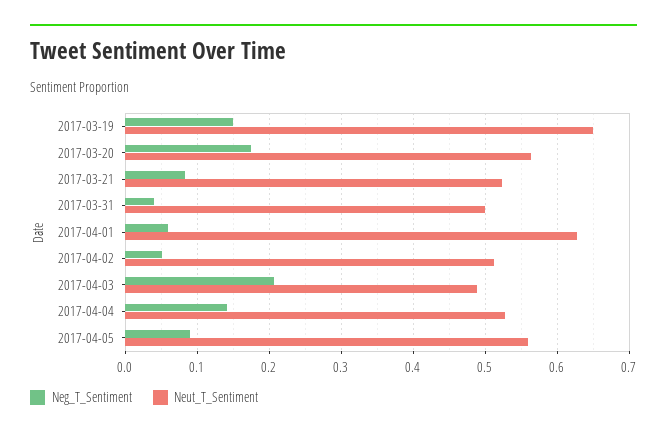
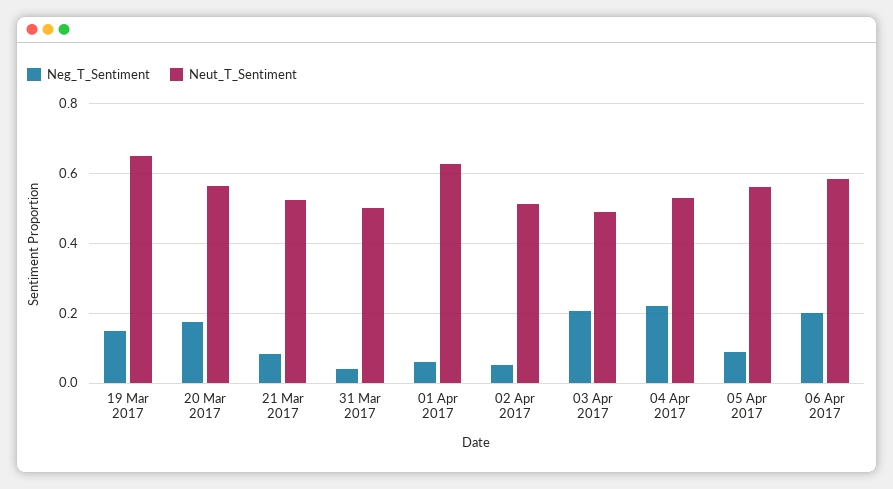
Neg_T_Sentiment, 2017-04-04: 0.14 -> 0.22
Neg_T_Sentiment, 06 Apr 2017: none -> 0.2
Neut_T_Sentiment, 06 Apr 2017: none -> 0.58

